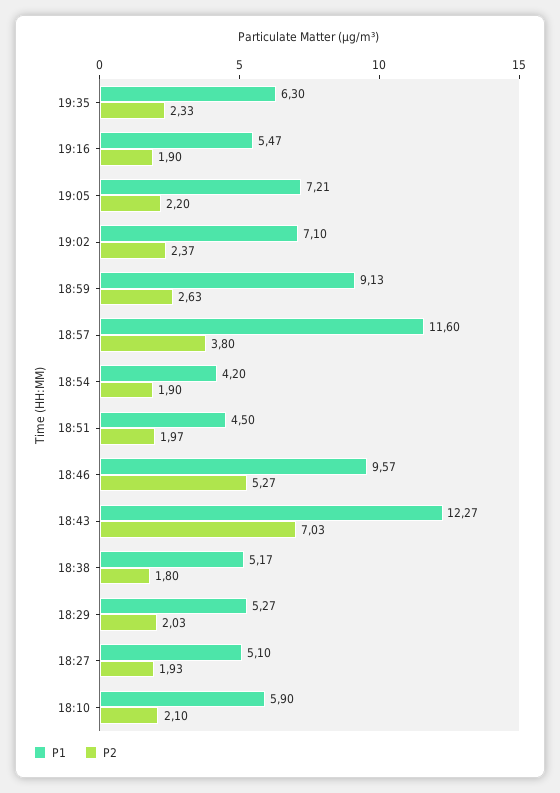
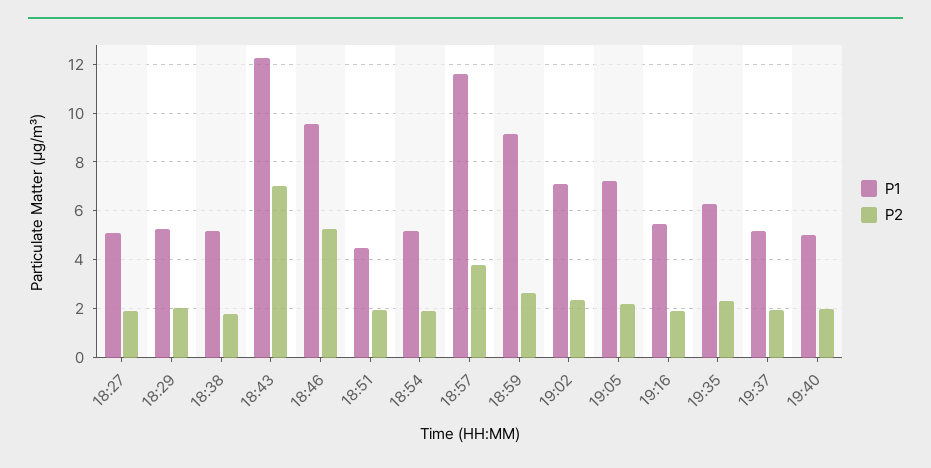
P1, 18:54: 4.2 -> 5.25
P1, 18:10: 5.9 -> none
P2, 18:10: 2.1 -> none
P1, 19:37: none -> 5.25
P2, 19:37: none -> 2
P1, 19:40: none -> 5
P2, 19:40: none -> 2

